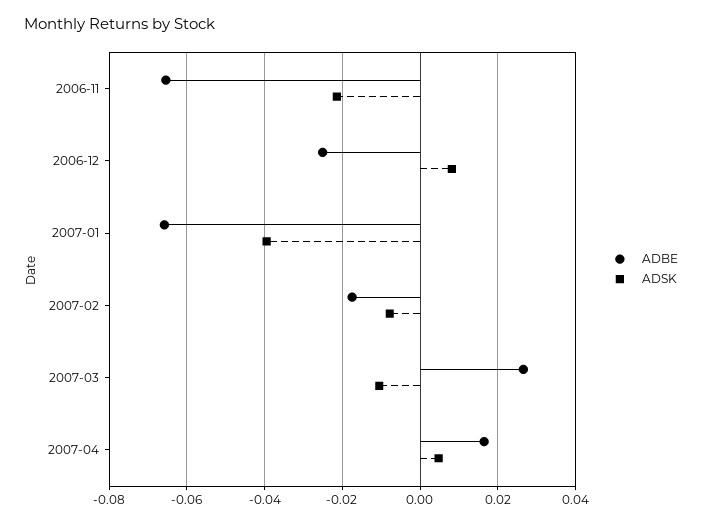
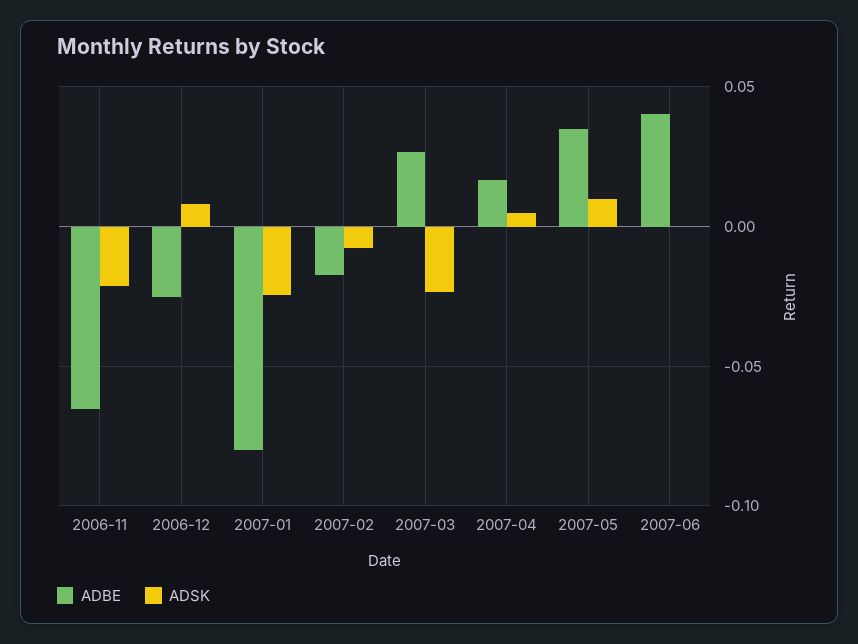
ADBE, 2007-01: -0.066 -> -0.08
ADSK, 2007-01: -0.04 -> -0.025
ADSK, 2007-03: -0.01 -> -0.025
ADBE, 2007-05: none -> 0.035
ADSK, 2007-05: none -> 0.01
ADBE, 2007-06: none -> 0.04
ADSK, 2007-06: none -> 0

